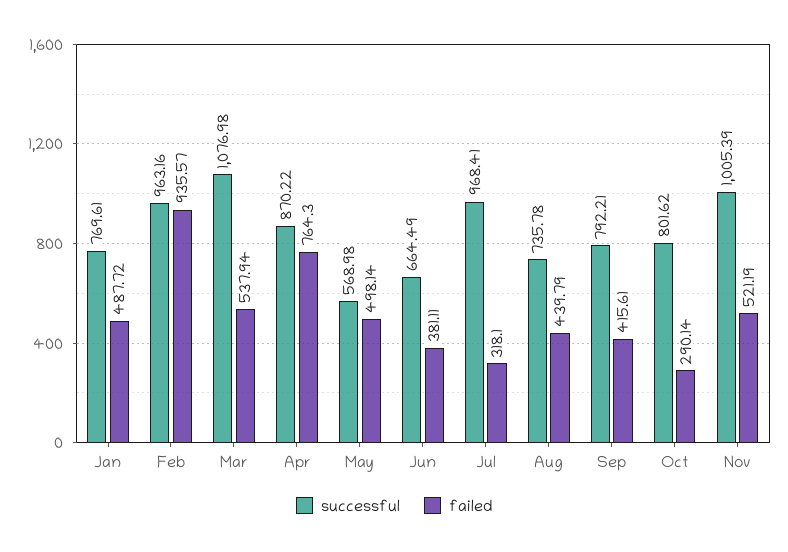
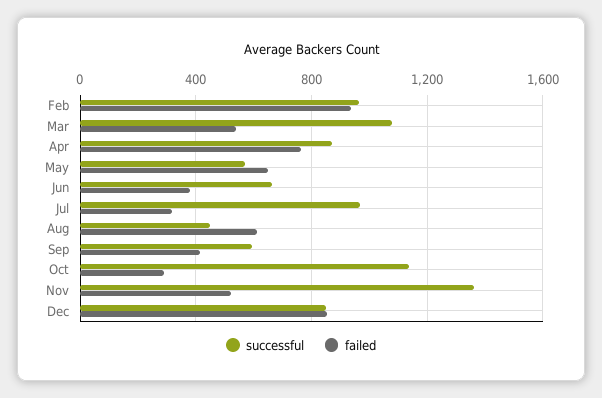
successful, Jan: 769.61 -> none
failed, Jan: 487.72 -> none
failed, May: 498.14 -> 650
successful, Aug: 735.78 -> 450
failed, Aug: 439.79 -> 600
successful, Sep: 792.21 -> 600
successful, Oct: 801.62 -> 1150
successful, Nov: 1005.39 -> 1350
successful, Dec: none -> 850
failed, Dec: none -> 850

